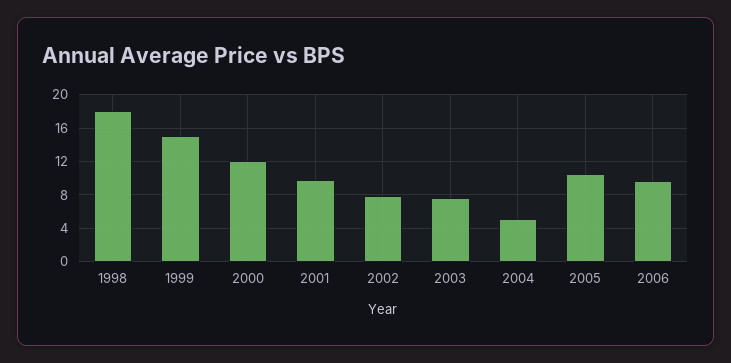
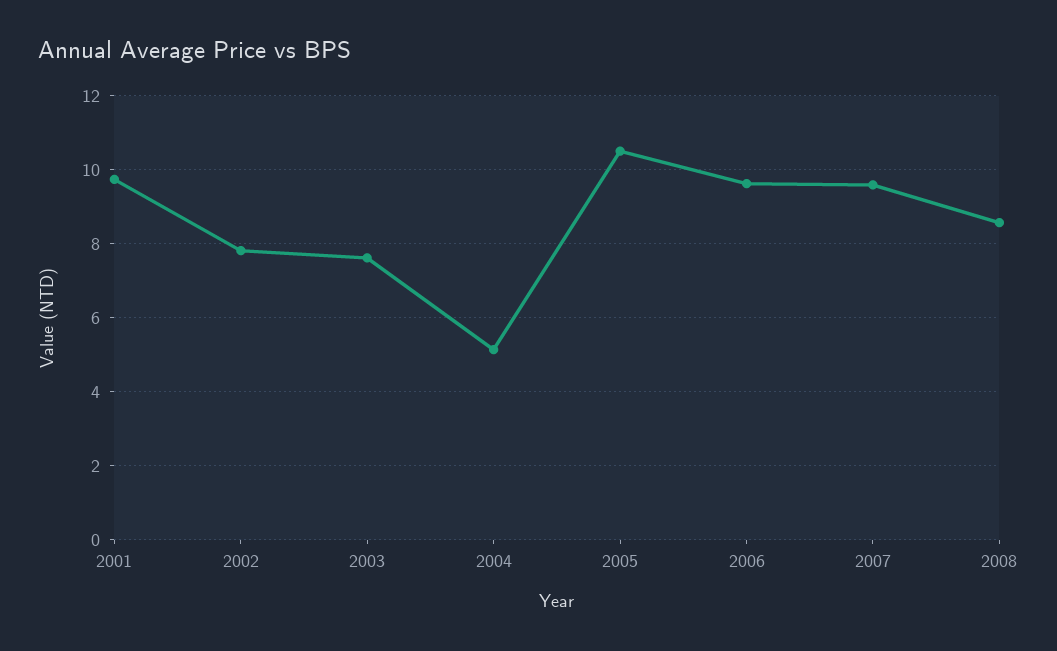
1998: 18 -> none
1999: 15 -> none
2000: 12 -> none
2007: none -> 9.6
2008: none -> 8.6

